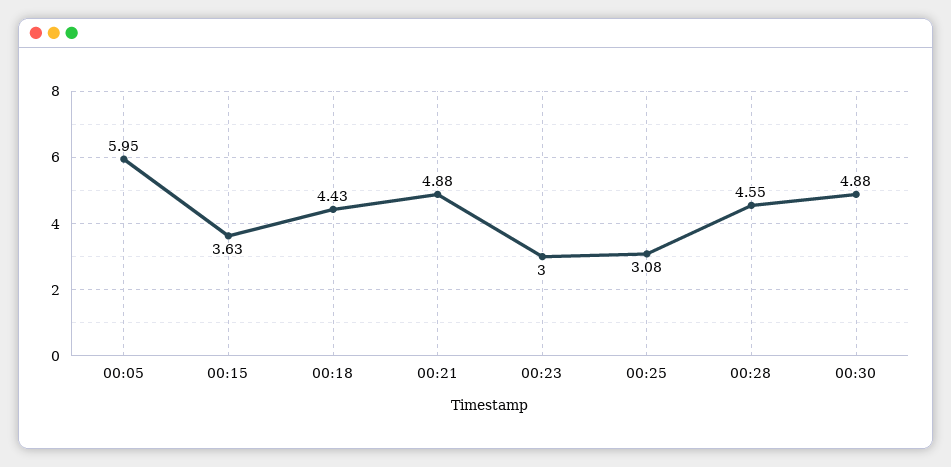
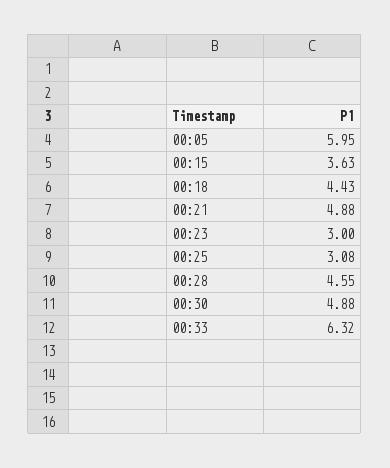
00:33: none -> 6.32

